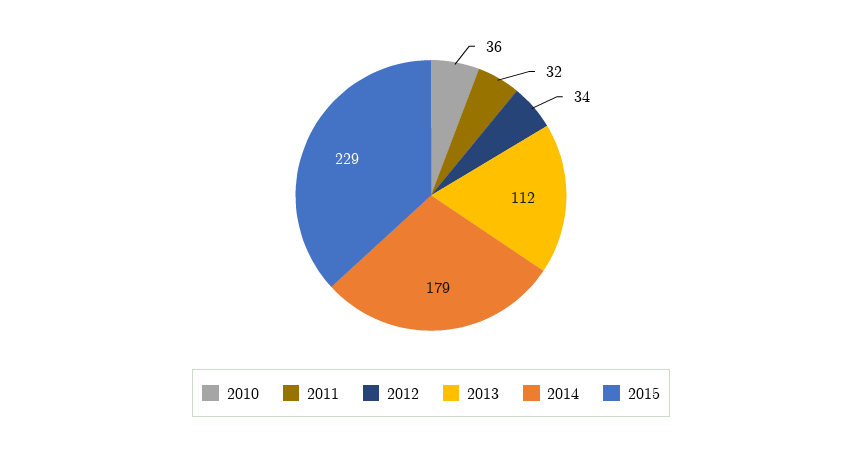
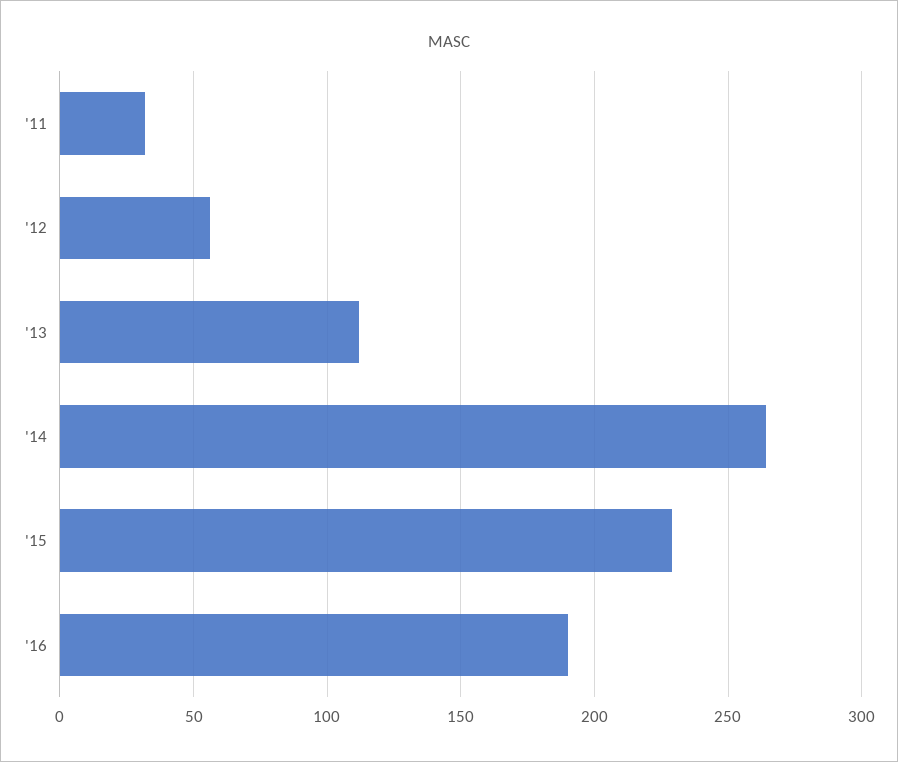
2010: 36 -> none
2012: 34 -> 55
2014: 179 -> 265
'16: none -> 190

